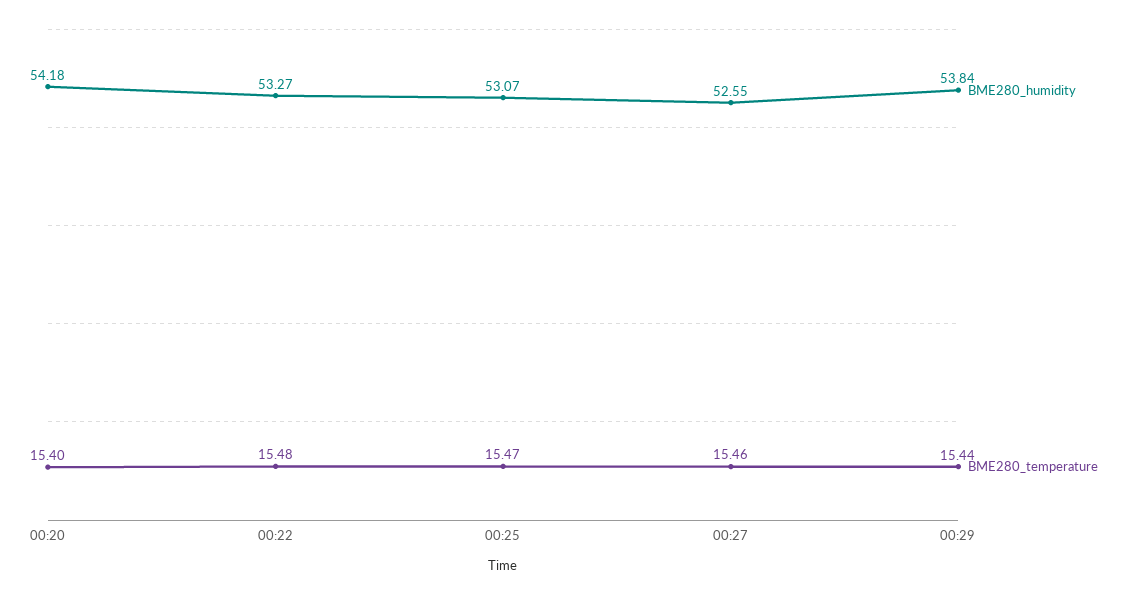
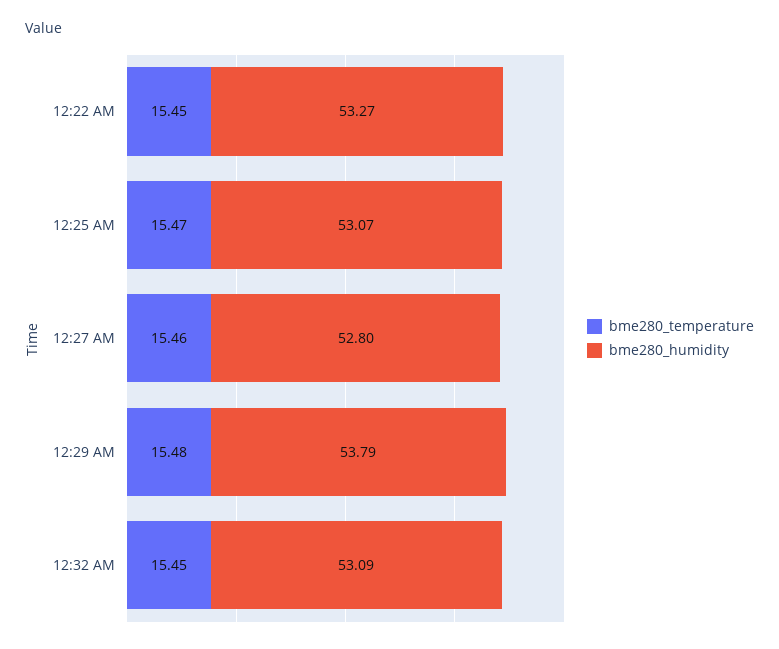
BME280_humidity, 00:20: 54.18 -> none
BME280_temperature, 00:20: 15.4 -> none
BME280_temperature, 00:22: 15.48 -> 15.45
BME280_humidity, 00:27: 52.55 -> 52.8
BME280_humidity, 00:29: 53.84 -> 53.79
BME280_temperature, 00:29: 15.44 -> 15.48
BME280_temperature, 12:32 AM: none -> 15.45
BME280_humidity, 12:32 AM: none -> 53.09

